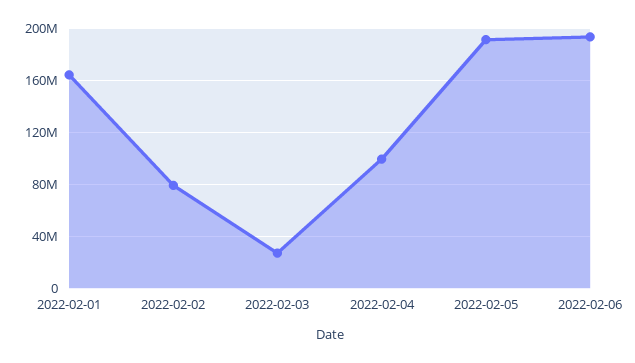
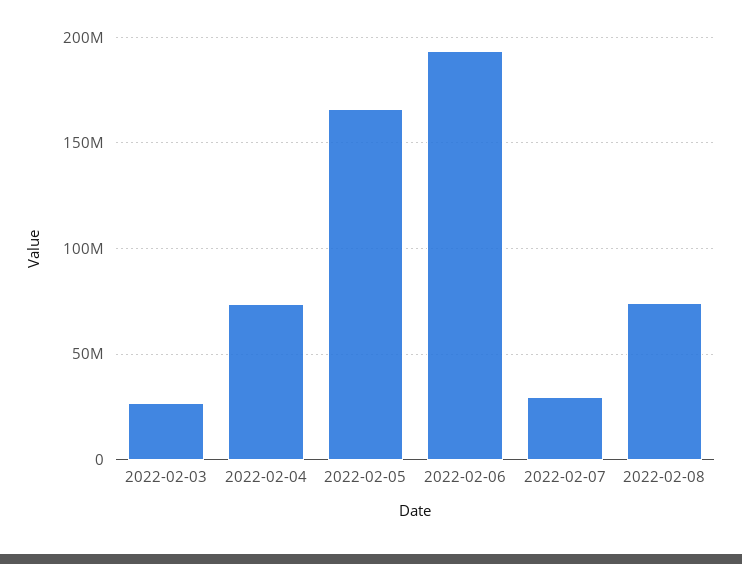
2022-02-01: 165000000 -> none
2022-02-02: 80000000 -> none
2022-02-04: 100000000 -> 75000000
2022-02-05: 190000000 -> 165000000
2022-02-07: none -> 30000000
2022-02-08: none -> 75000000

